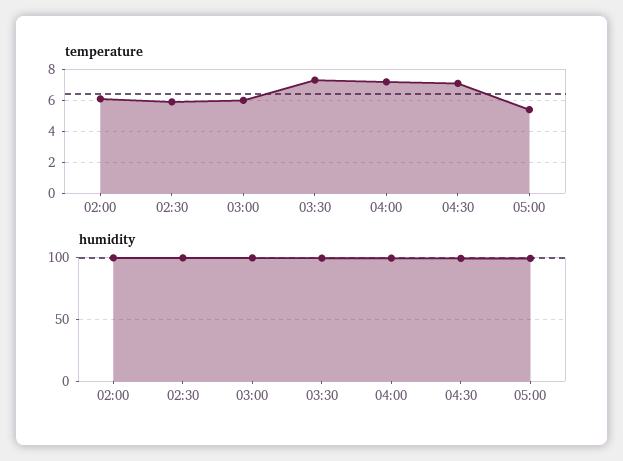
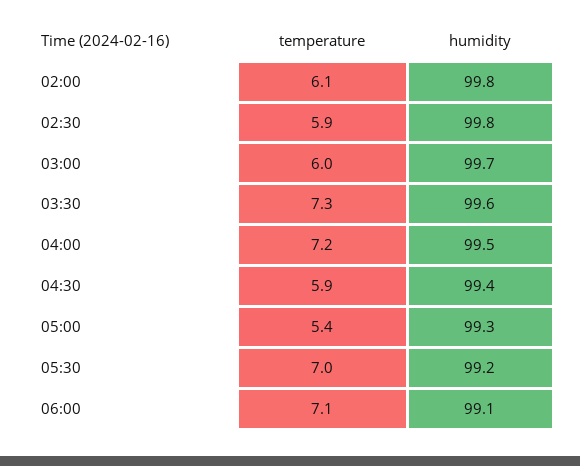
temperature, 04:30: 7 -> 5.9
temperature, 05:30: none -> 7
humidity, 05:30: none -> 99.2
temperature, 06:00: none -> 7.1
humidity, 06:00: none -> 99.1

